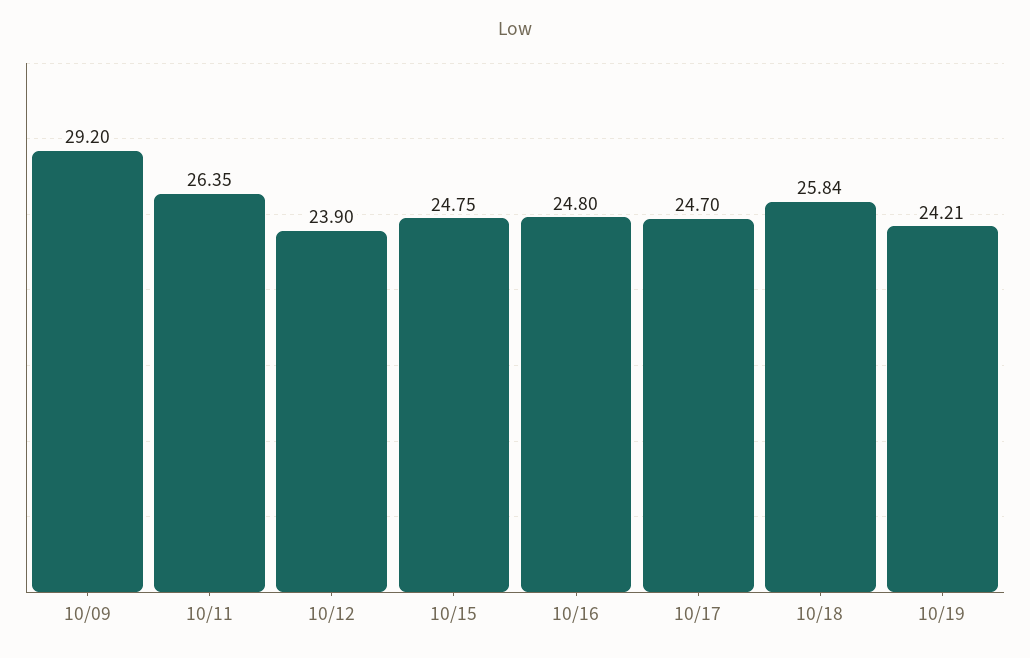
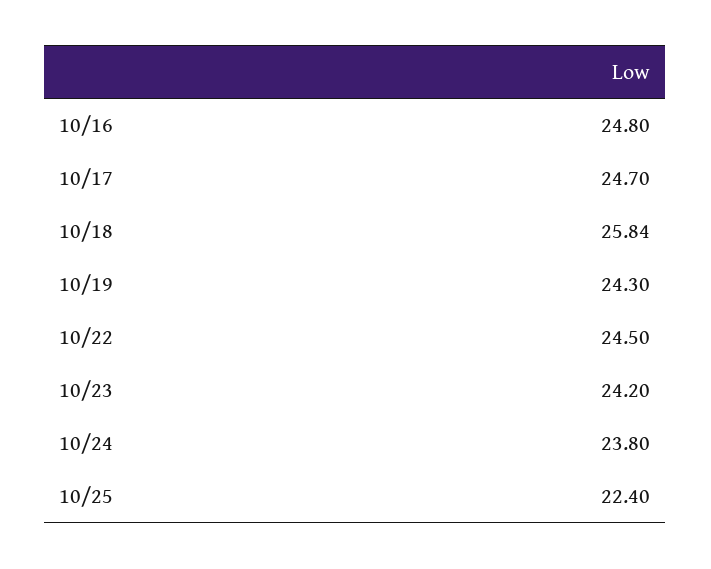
10/09: 29.2 -> none
10/11: 26.35 -> none
10/12: 23.9 -> none
10/15: 24.75 -> none
10/19: 24.21 -> 24.3
10/22: none -> 24.5
10/23: none -> 24.2
10/24: none -> 23.8
10/25: none -> 22.4

